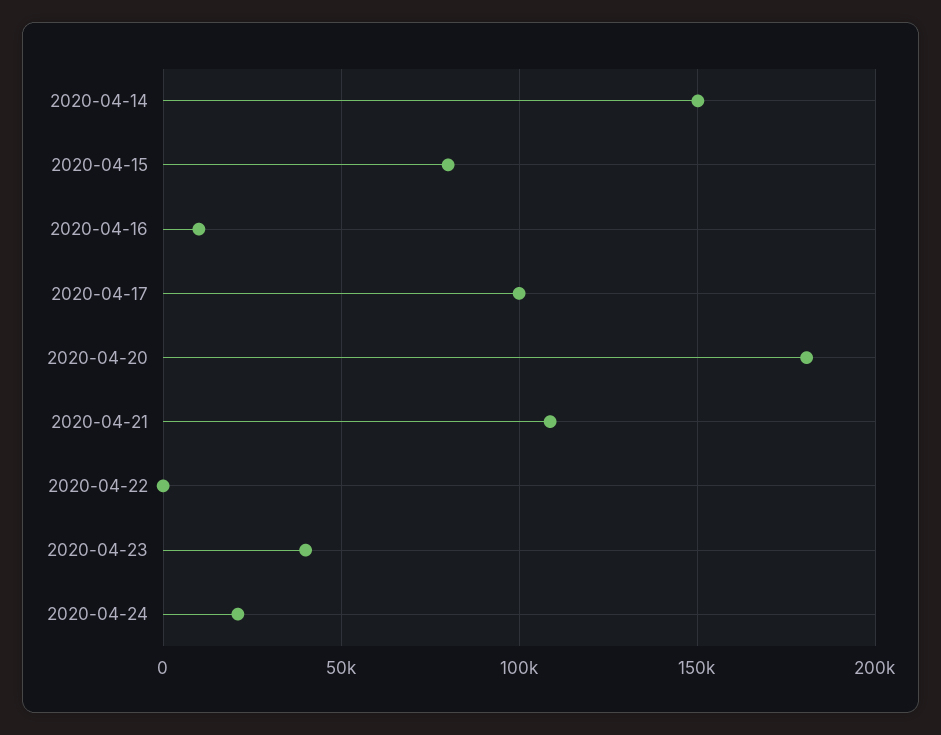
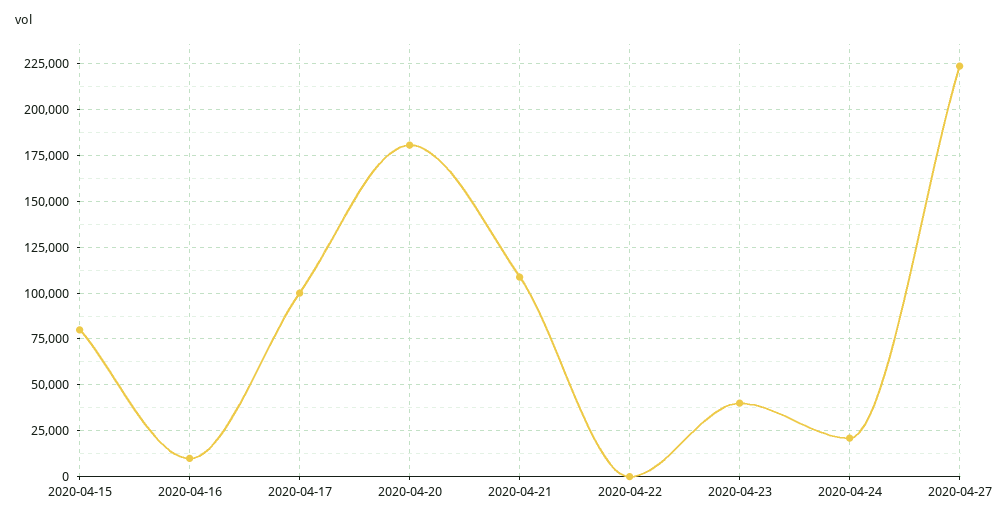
2020-04-14: 150000 -> none
2020-04-27: none -> 225000

